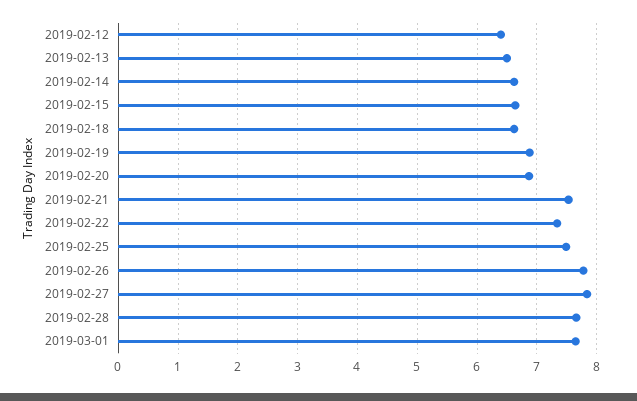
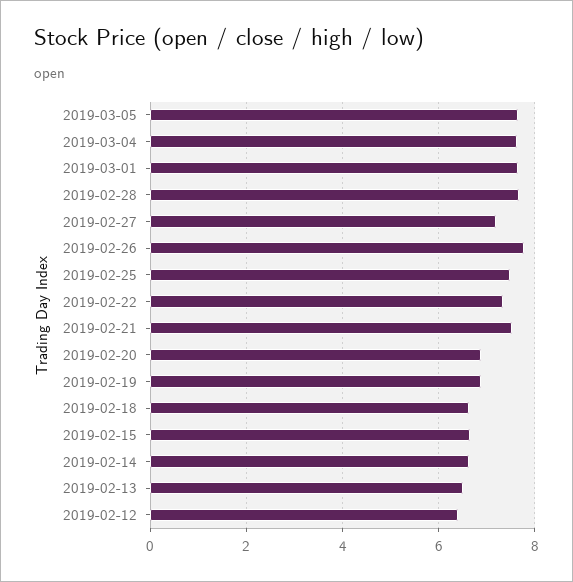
2019-02-27: 7.8 -> 7.2
2019-03-05: none -> 7.6
2019-03-04: none -> 7.6

